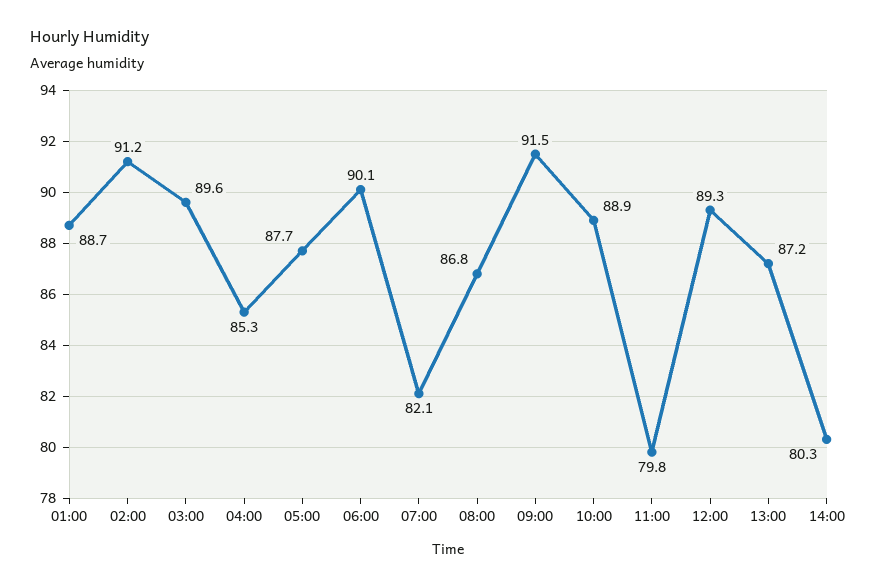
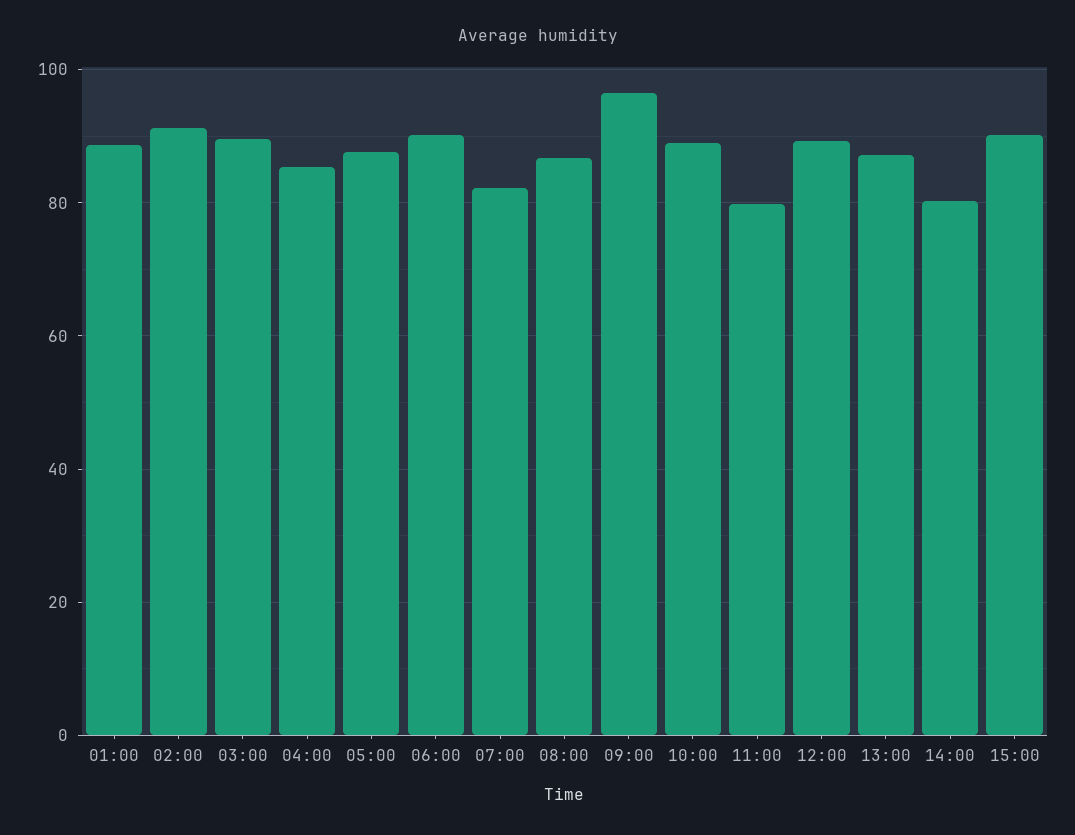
09:00: 91.5 -> 96
15:00: none -> 90

